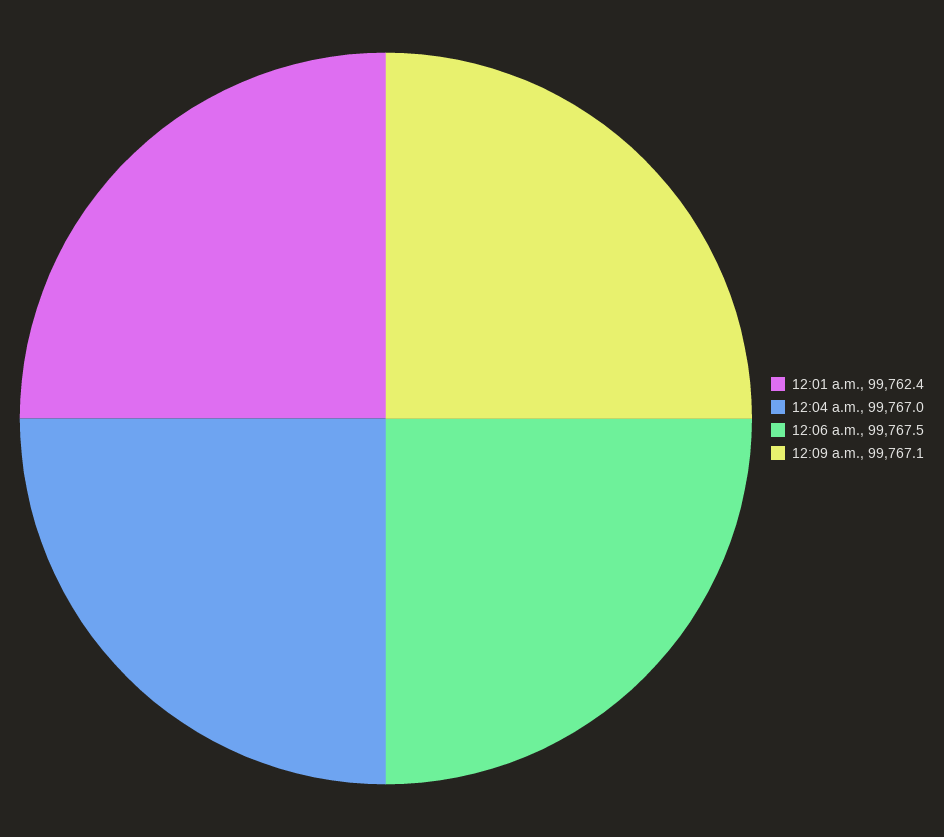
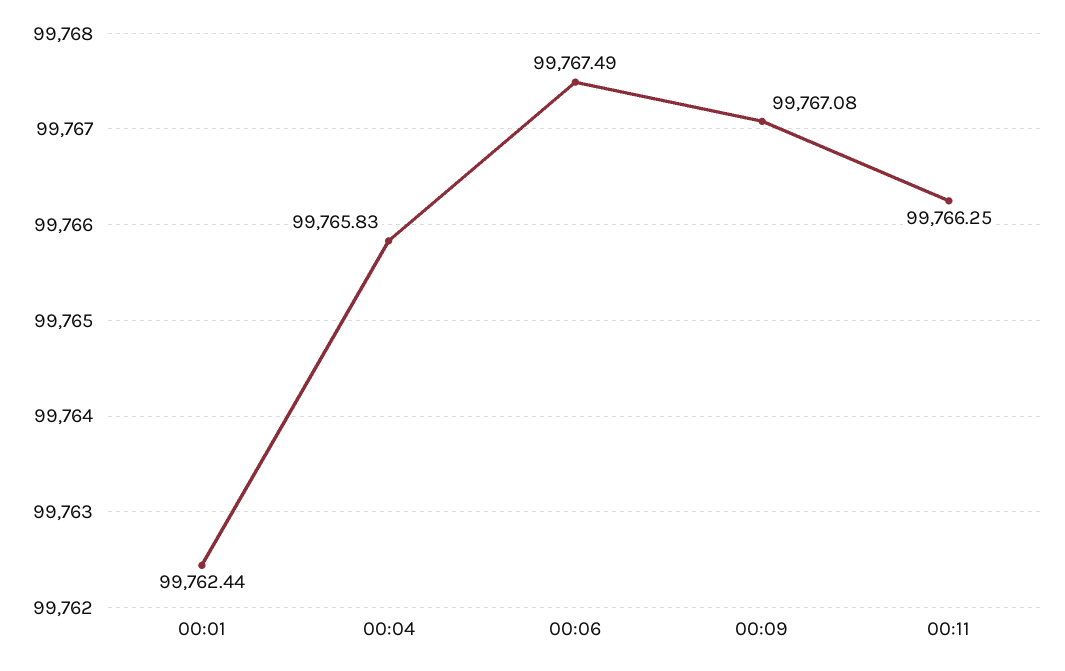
12:04 a.m.: 99767 -> 99765.83
00:11: none -> 99766.25

